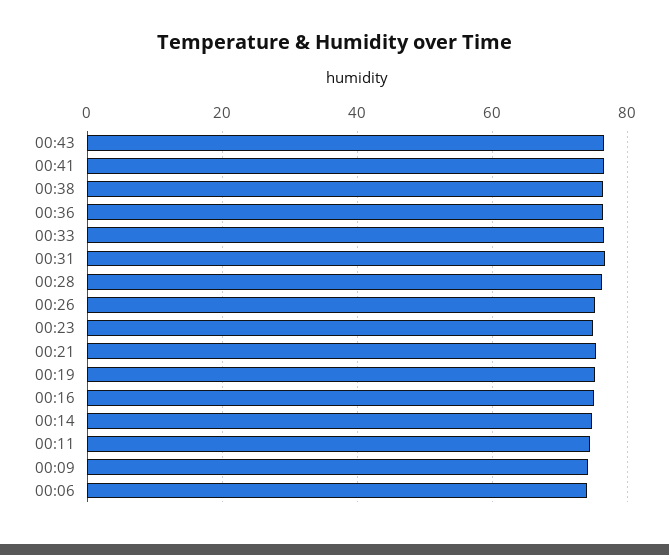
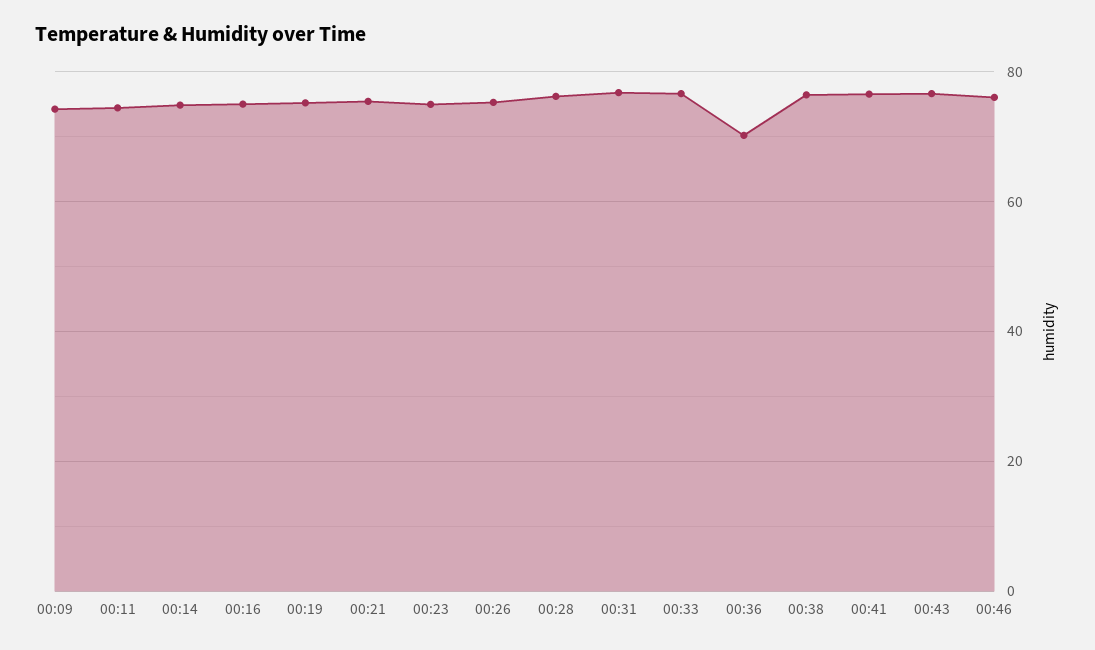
00:36: 76 -> 70
00:06: 74 -> none
00:46: none -> 76

